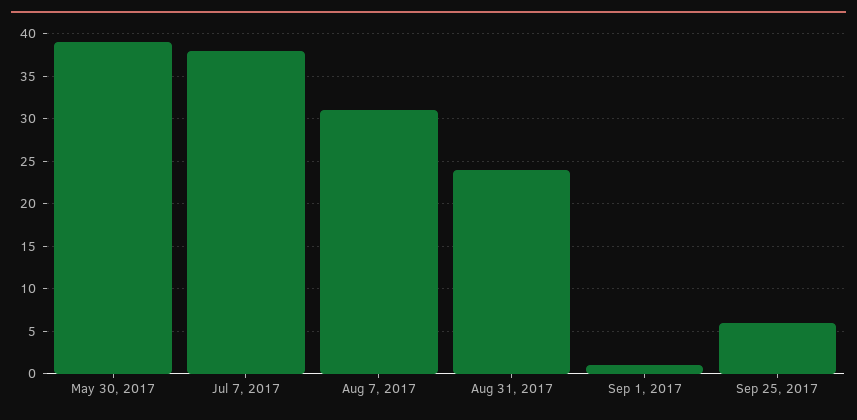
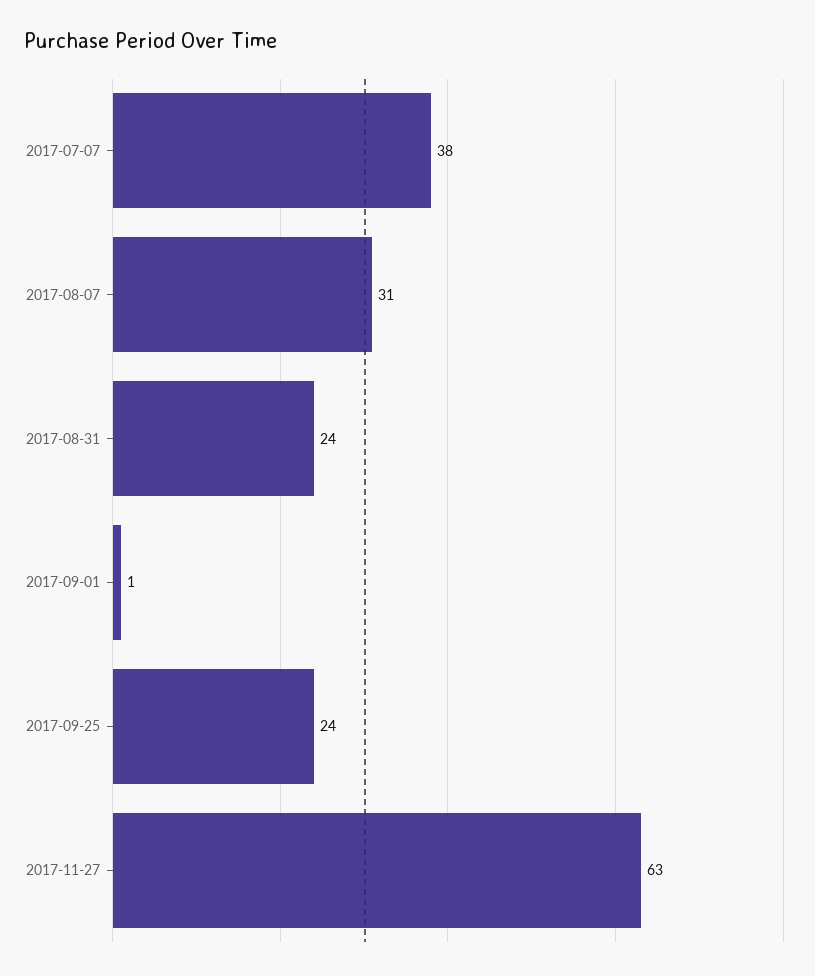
May 30, 2017: 39 -> none
Sep 25, 2017: 6 -> 24
2017-11-27: none -> 63

